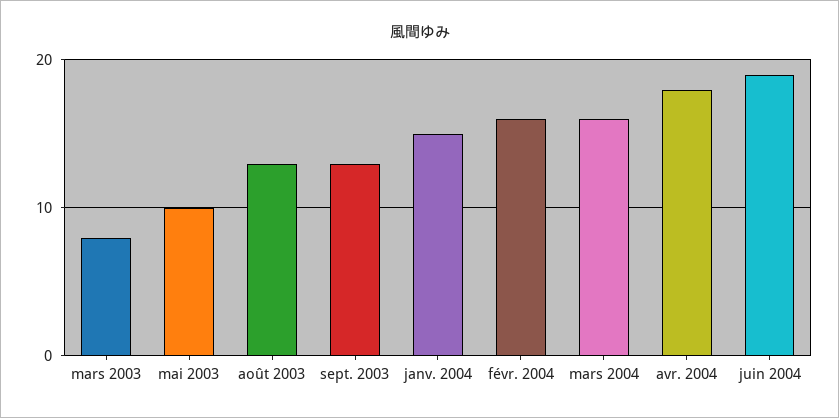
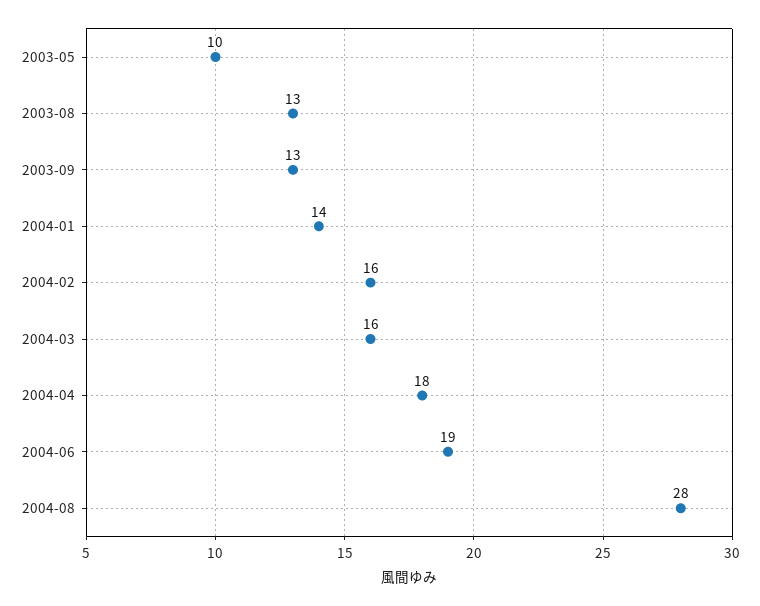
mars 2003: 8 -> none
janv. 2004: 15 -> 14
2004-08: none -> 28

